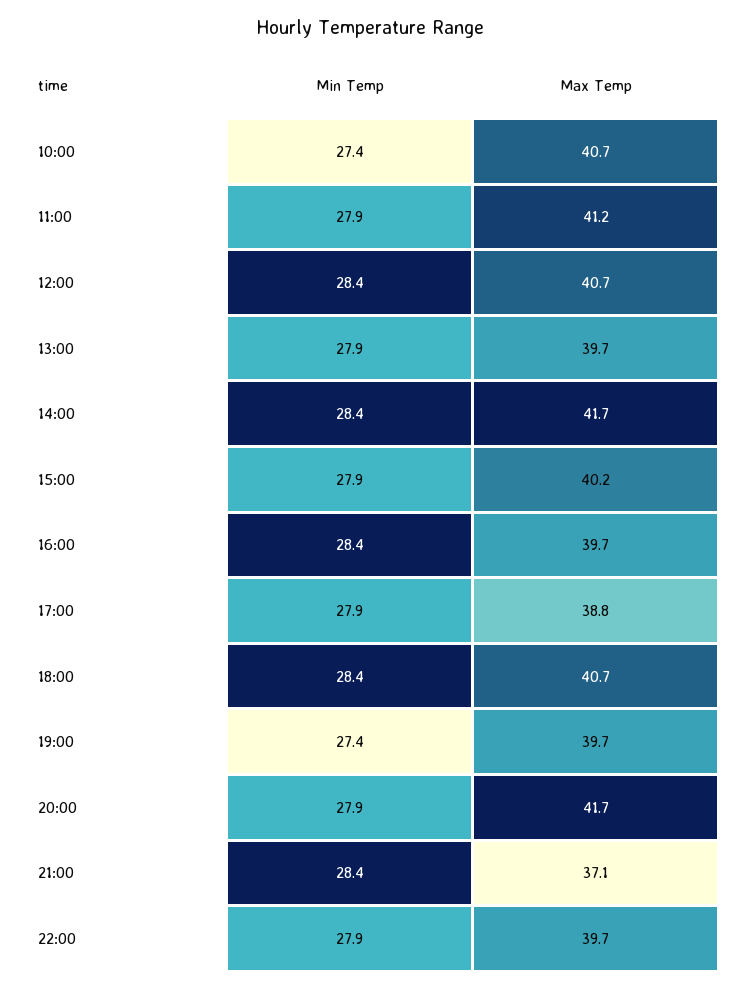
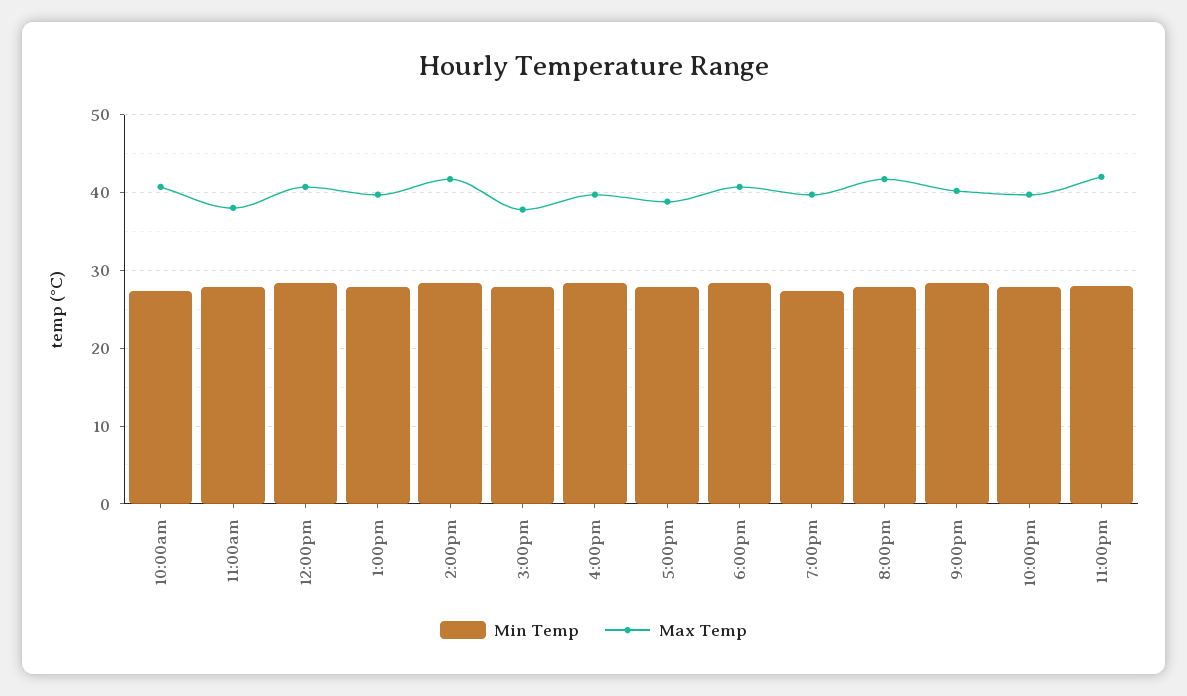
Max Temp, 11:00: 41.2 -> 38
Max Temp, 15:00: 40.2 -> 38
Max Temp, 21:00: 37.1 -> 40
Min Temp, 11:00pm: none -> 28
Max Temp, 11:00pm: none -> 42

